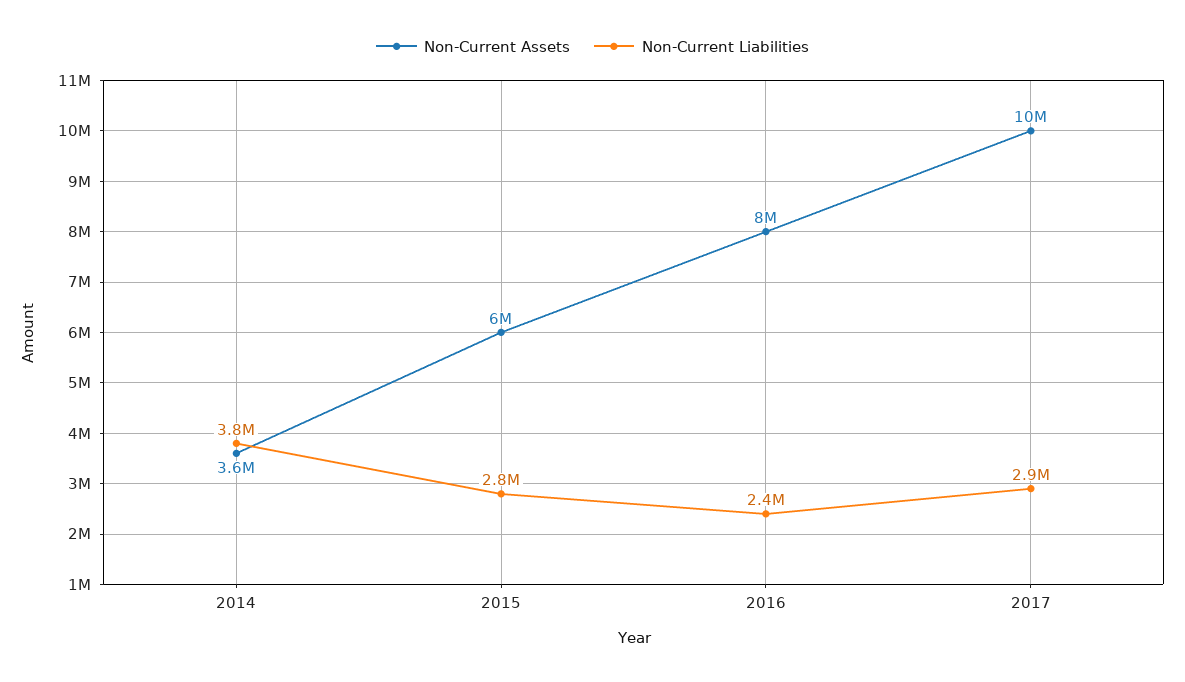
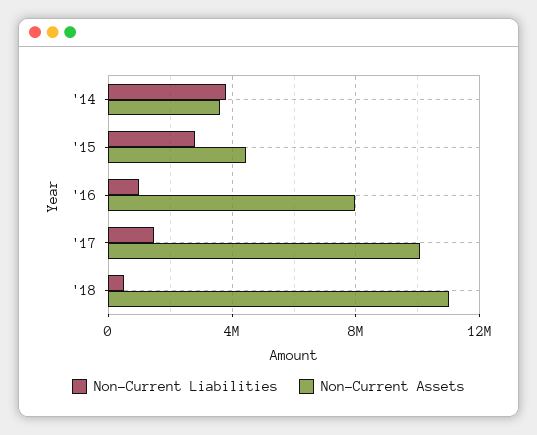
Non-Current Assets, 2015: 6000000 -> 4500000
Non-Current Liabilities, 2016: 2400000 -> 1000000
Non-Current Liabilities, 2017: 2900000 -> 1500000
Non-Current Liabilities, '18: none -> 500000
Non-Current Assets, '18: none -> 11000000

